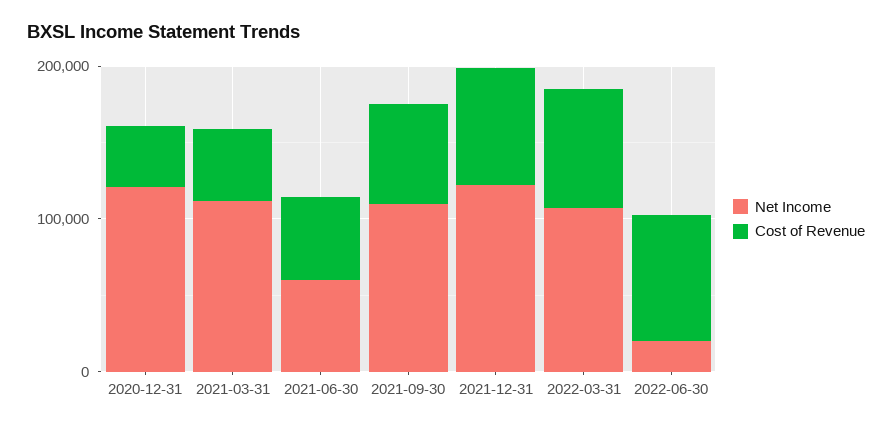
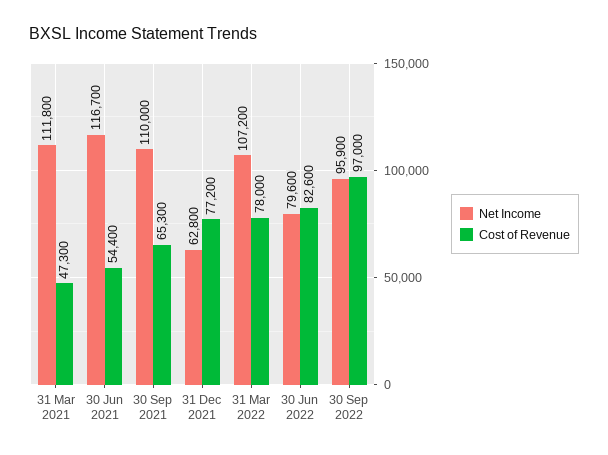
Net Income, 2020-12-31: 120000 -> none
Cost of Revenue, 2020-12-31: 40000 -> none
Net Income, 2021-06-30: 60000 -> 116700
Net Income, 2021-12-31: 120000 -> 62800
Net Income, 2022-06-30: 20000 -> 79600
Net Income, 30 Sep 2022: none -> 95900
Cost of Revenue, 30 Sep 2022: none -> 97000

